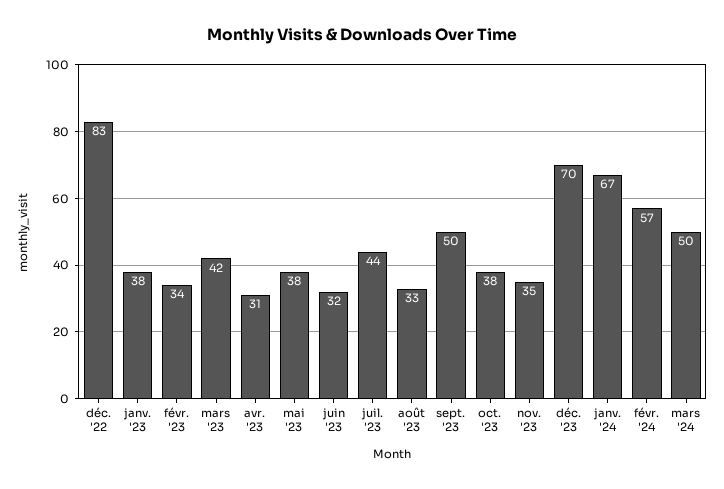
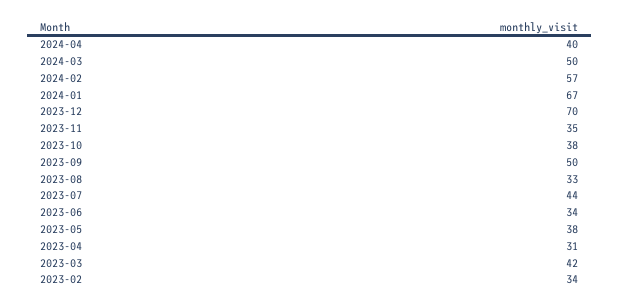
déc. '22: 83 -> none
janv. '23: 38 -> none
juin '23: 32 -> 34
2024-04: none -> 40

